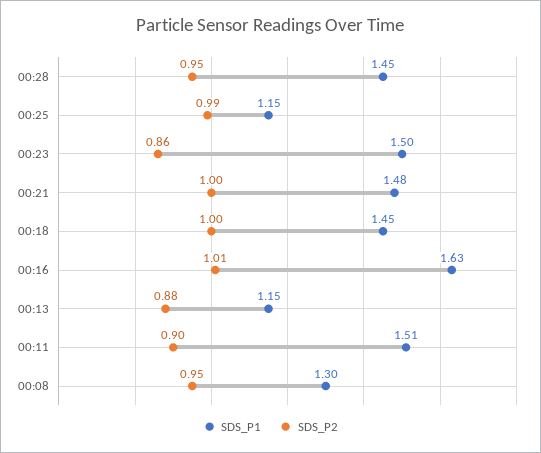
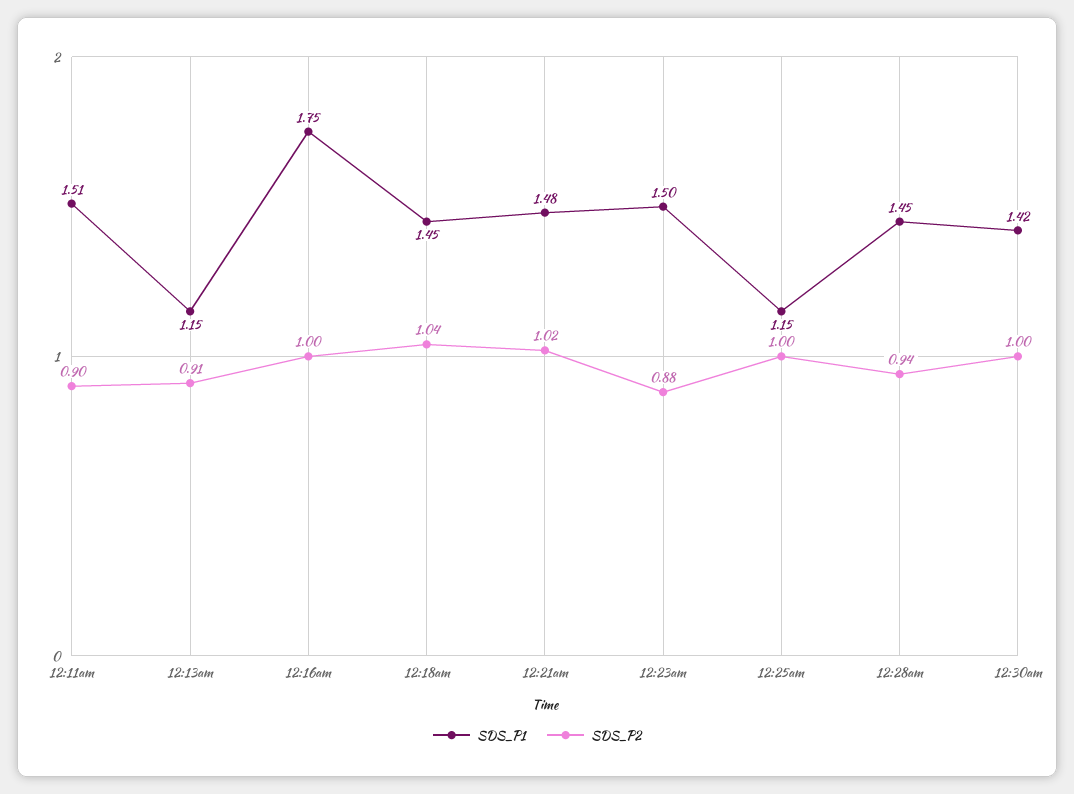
SDS_P2, 00:28: 0.95 -> 0.94
SDS_P2, 00:25: 0.99 -> 1
SDS_P2, 00:23: 0.86 -> 0.88
SDS_P2, 00:21: 1 -> 1.02
SDS_P2, 00:18: 1 -> 1.04
SDS_P1, 00:16: 1.63 -> 1.75
SDS_P2, 00:16: 1.01 -> 1
SDS_P2, 00:13: 0.88 -> 0.91
SDS_P1, 00:08: 1.3 -> none
SDS_P2, 00:08: 0.95 -> none
SDS_P1, 12:30am: none -> 1.42
SDS_P2, 12:30am: none -> 1

